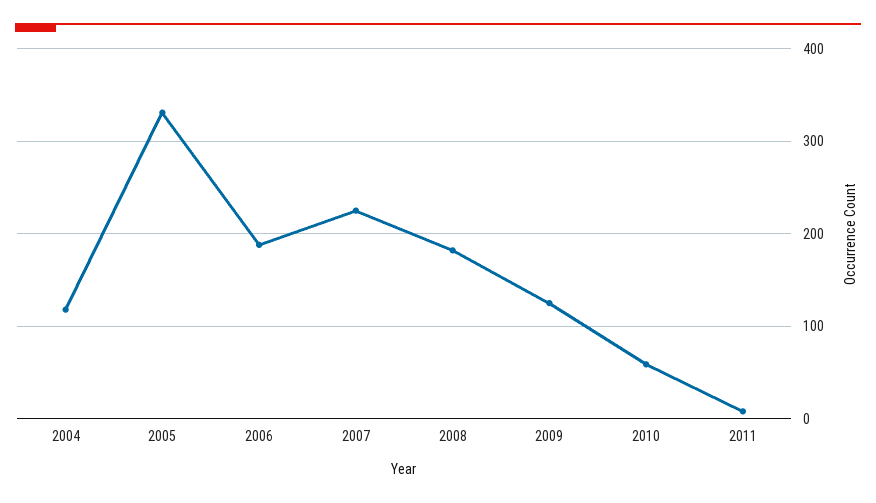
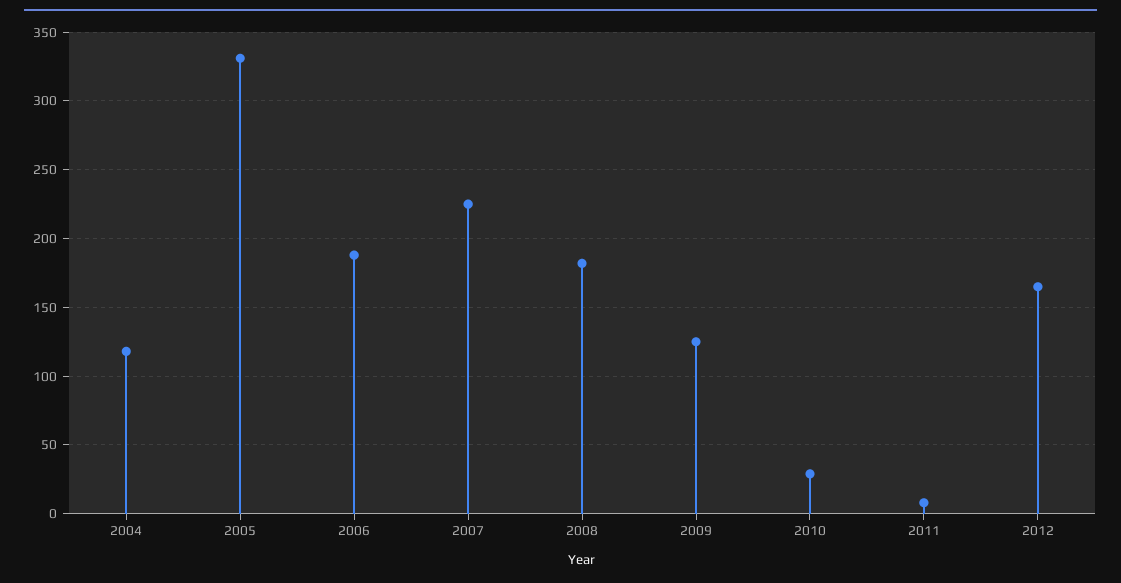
2010: 60 -> 30
2012: none -> 165

